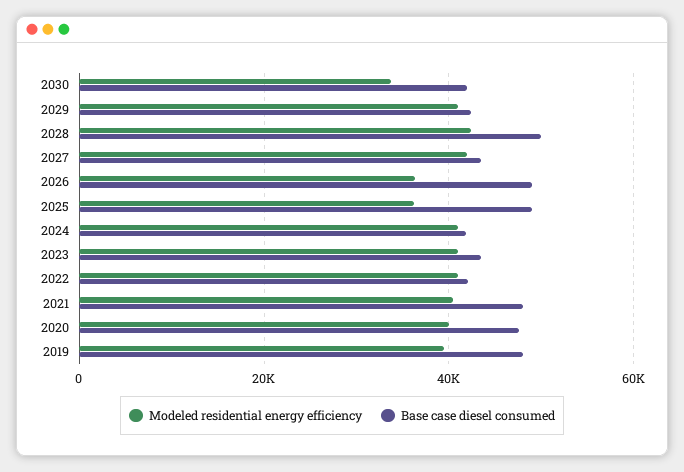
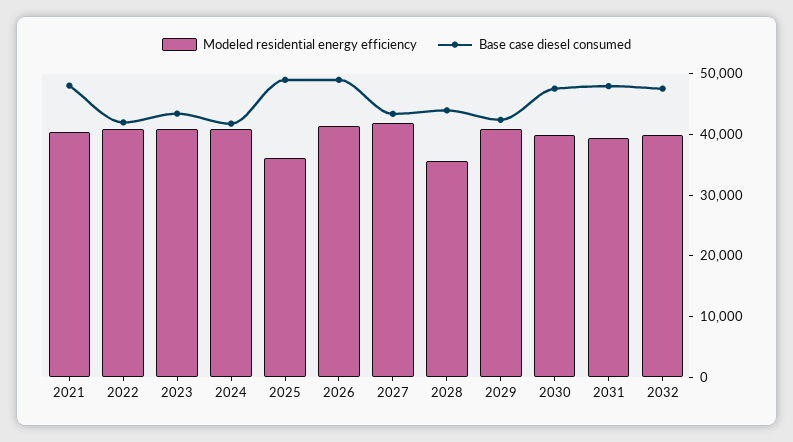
Modeled residential energy efficiency, 2030: 34000 -> 40000
Base case diesel consumed, 2030: 42000 -> 48000
Modeled residential energy efficiency, 2028: 42000 -> 36000
Base case diesel consumed, 2028: 50000 -> 44000
Modeled residential energy efficiency, 2026: 36000 -> 42000
Modeled residential energy efficiency, 2020: 40000 -> none
Base case diesel consumed, 2020: 48000 -> none
Modeled residential energy efficiency, 2019: 40000 -> none
Base case diesel consumed, 2019: 48000 -> none
Modeled residential energy efficiency, 2031: none -> 40000
Base case diesel consumed, 2031: none -> 48000
Modeled residential energy efficiency, 2032: none -> 40000
Base case diesel consumed, 2032: none -> 48000

